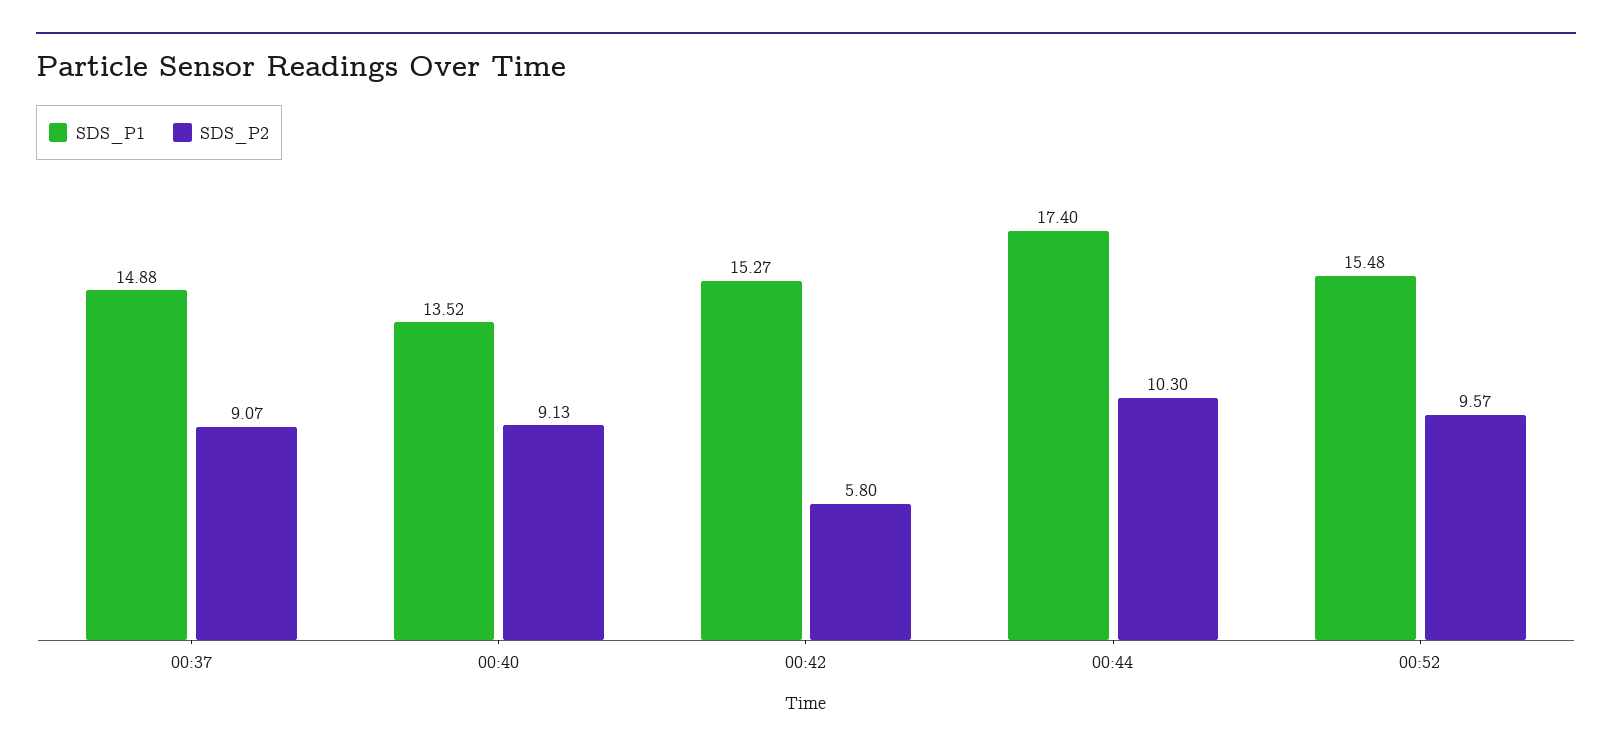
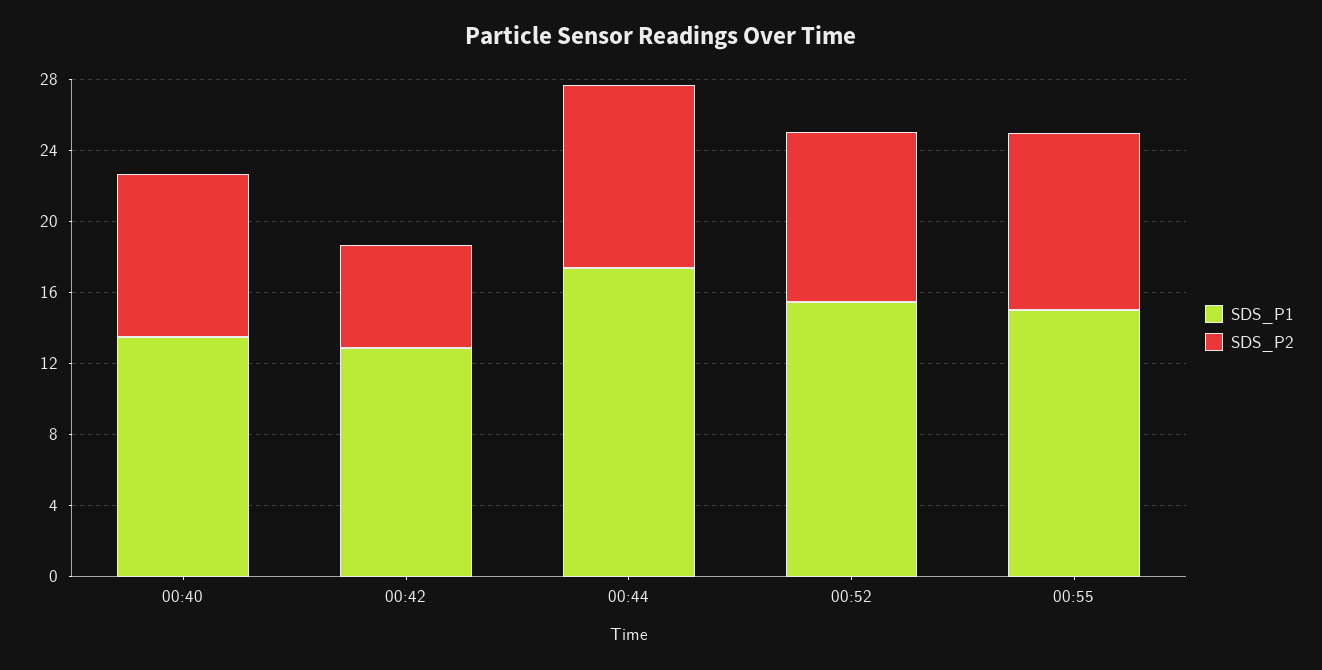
SDS_P1, 00:37: 14.88 -> none
SDS_P2, 00:37: 9.07 -> none
SDS_P1, 00:42: 15.27 -> 13
SDS_P1, 00:55: none -> 15
SDS_P2, 00:55: none -> 10

